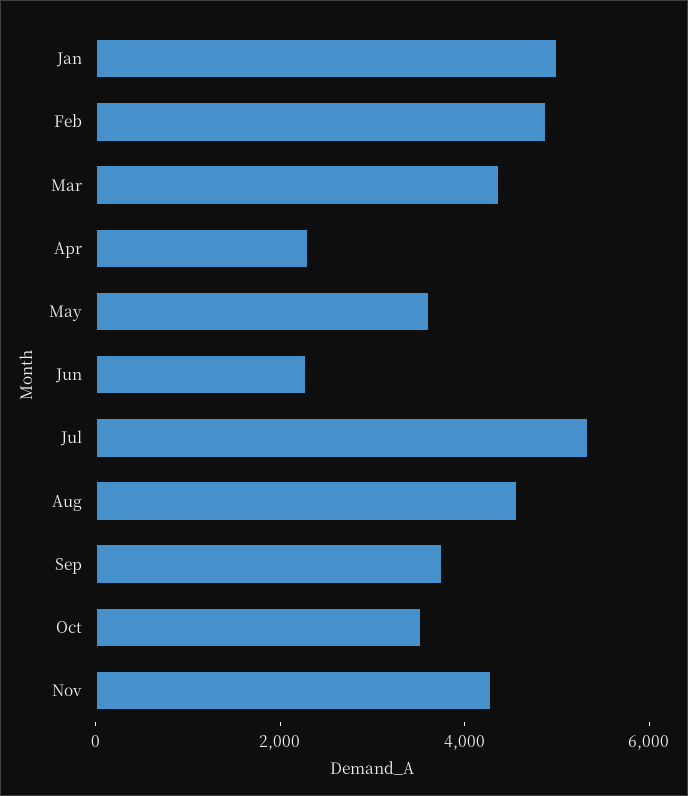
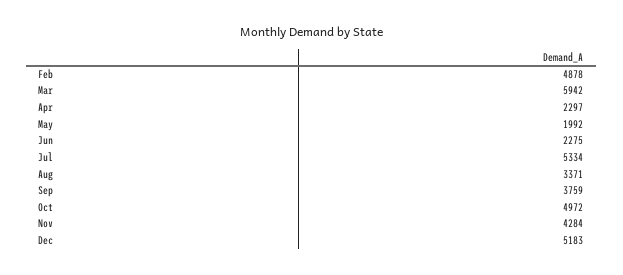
Jan: 5000 -> none
Mar: 4500 -> 5942
May: 3500 -> 1992
Aug: 4500 -> 3371
Oct: 3500 -> 4972
Dec: none -> 5183

